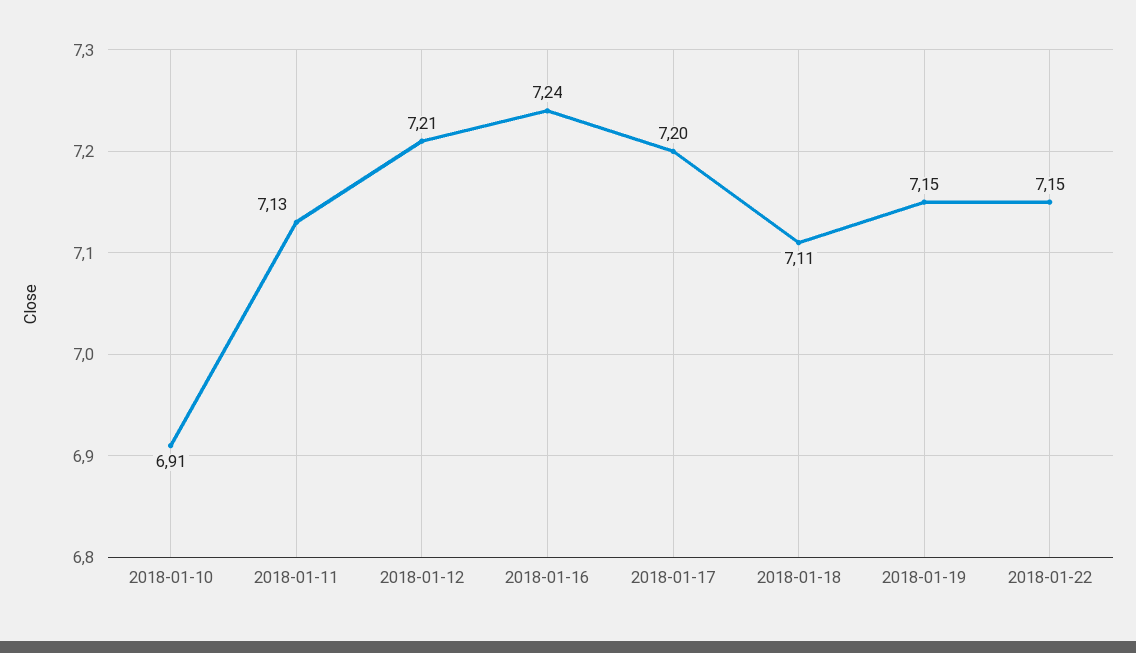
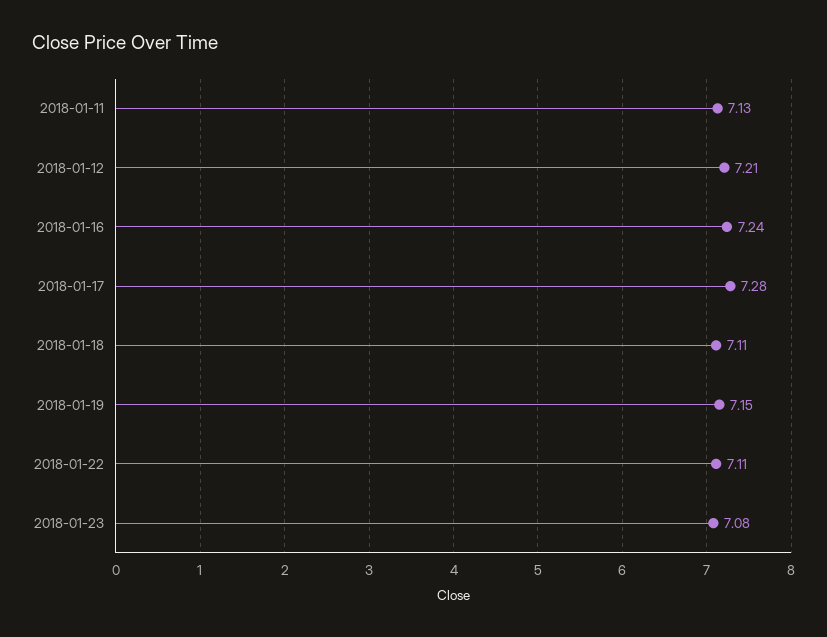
2018-01-10: 6.91 -> none
2018-01-17: 7.2 -> 7.28
2018-01-22: 7.15 -> 7.11
2018-01-23: none -> 7.08

